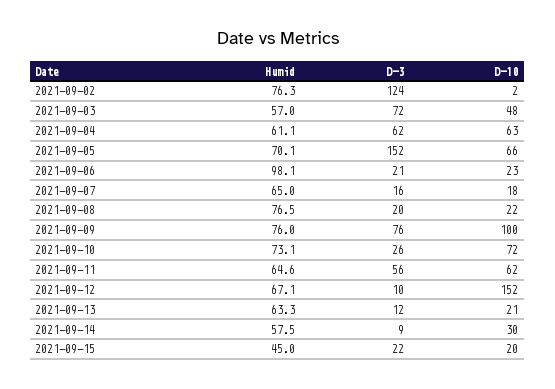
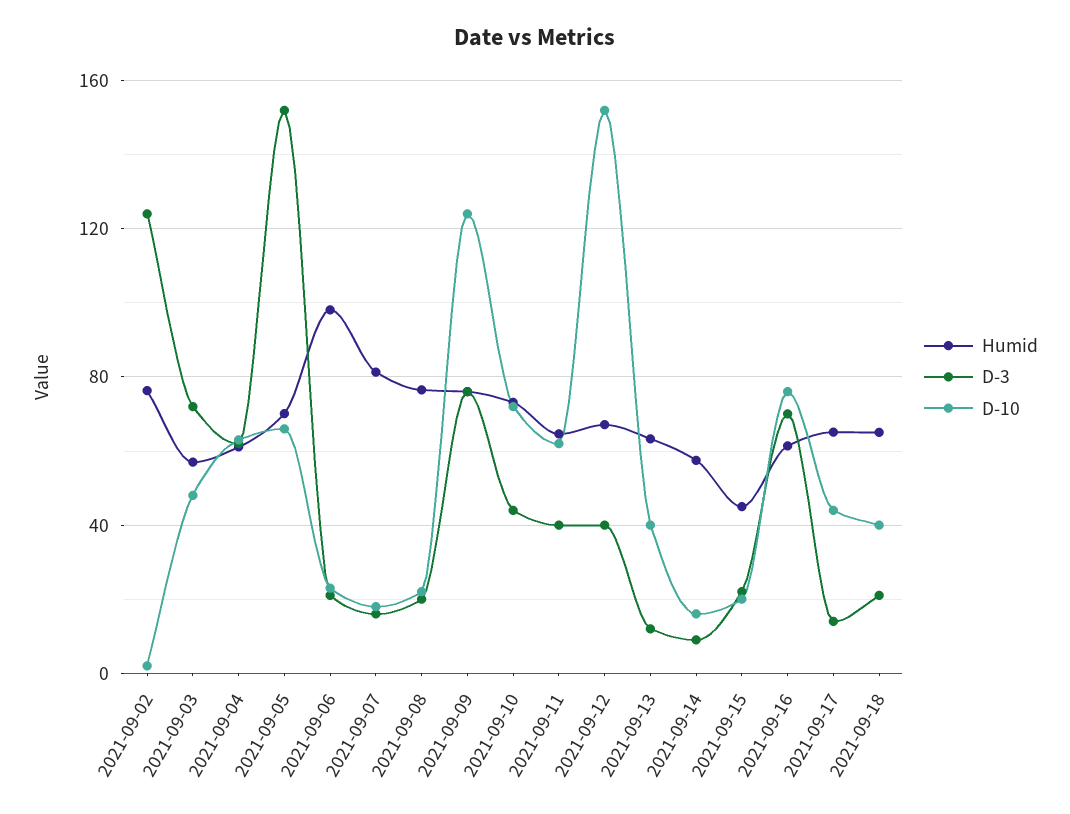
Humid, 2021-09-07: 65 -> 80
D-10, 2021-09-09: 100 -> 125
D-3, 2021-09-10: 26 -> 45
D-3, 2021-09-11: 56 -> 40
D-3, 2021-09-12: 10 -> 40
D-10, 2021-09-13: 21 -> 40
D-10, 2021-09-14: 30 -> 15
Humid, 2021-09-16: none -> 60
D-3, 2021-09-16: none -> 70
D-10, 2021-09-16: none -> 75
Humid, 2021-09-17: none -> 65
D-3, 2021-09-17: none -> 15
D-10, 2021-09-17: none -> 45
Humid, 2021-09-18: none -> 65
D-3, 2021-09-18: none -> 20
D-10, 2021-09-18: none -> 40

